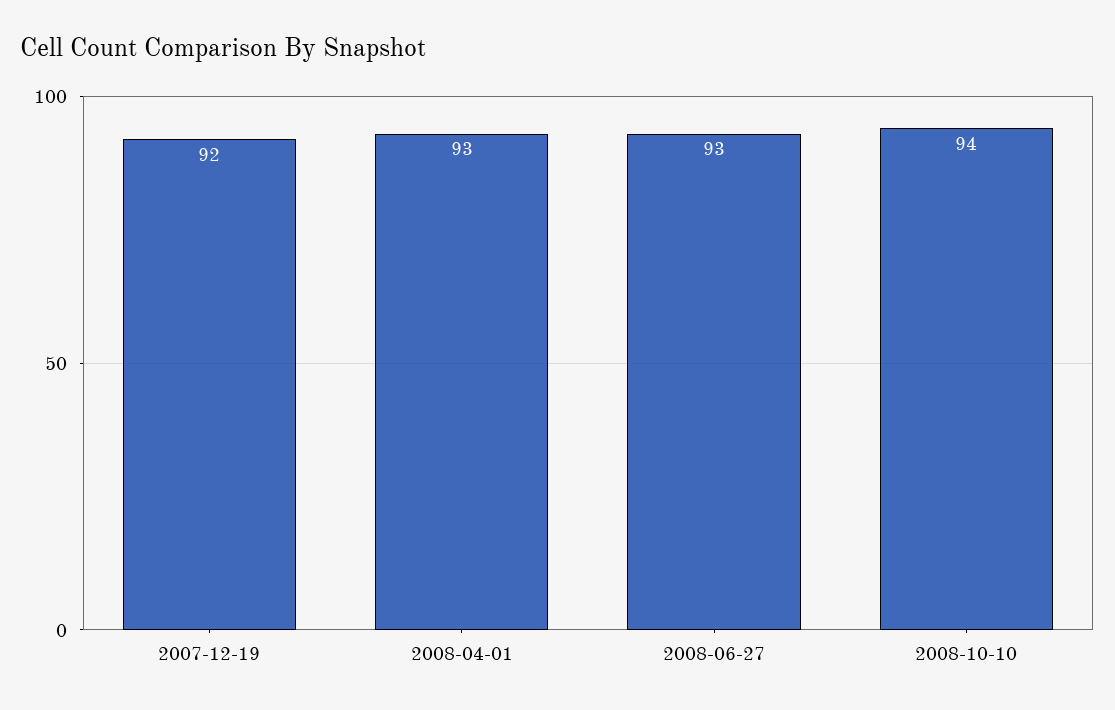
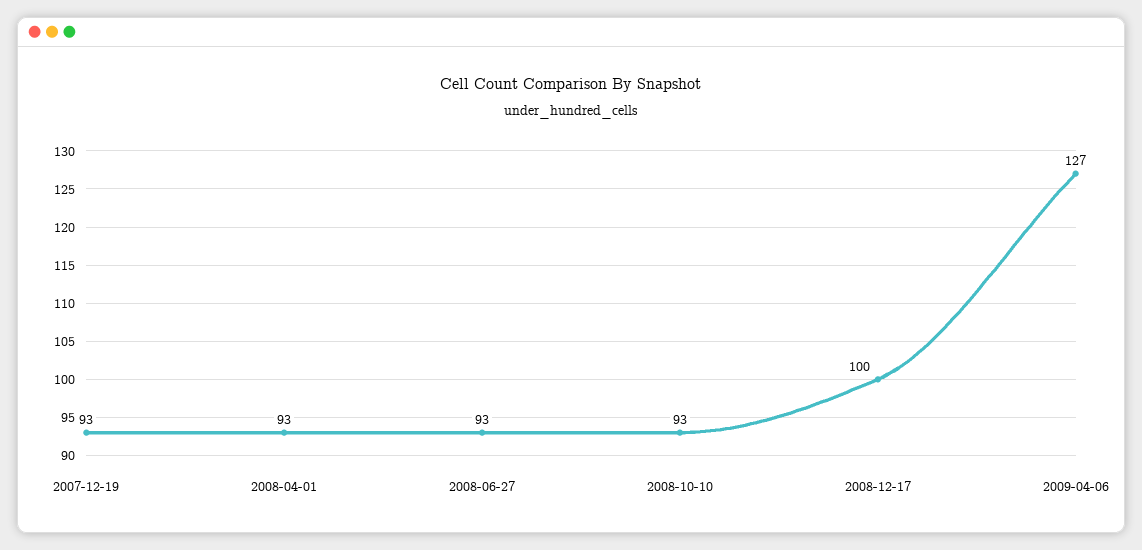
2007-12-19: 92 -> 93
2008-10-10: 94 -> 93
2008-12-17: none -> 100
2009-04-06: none -> 127

